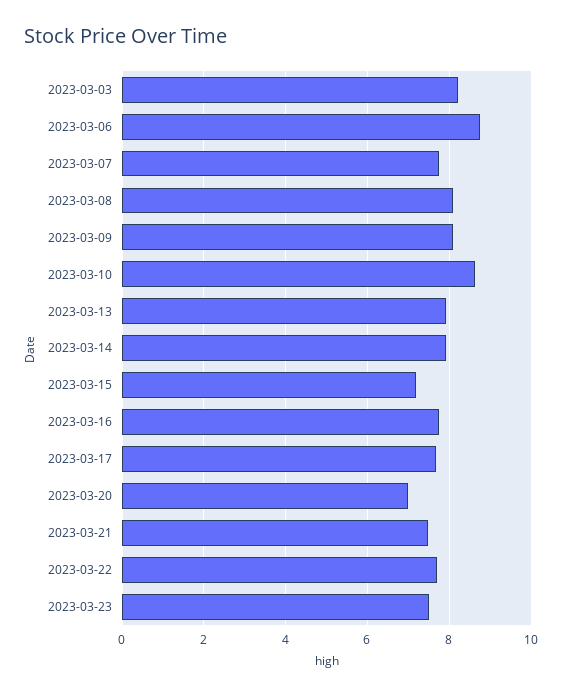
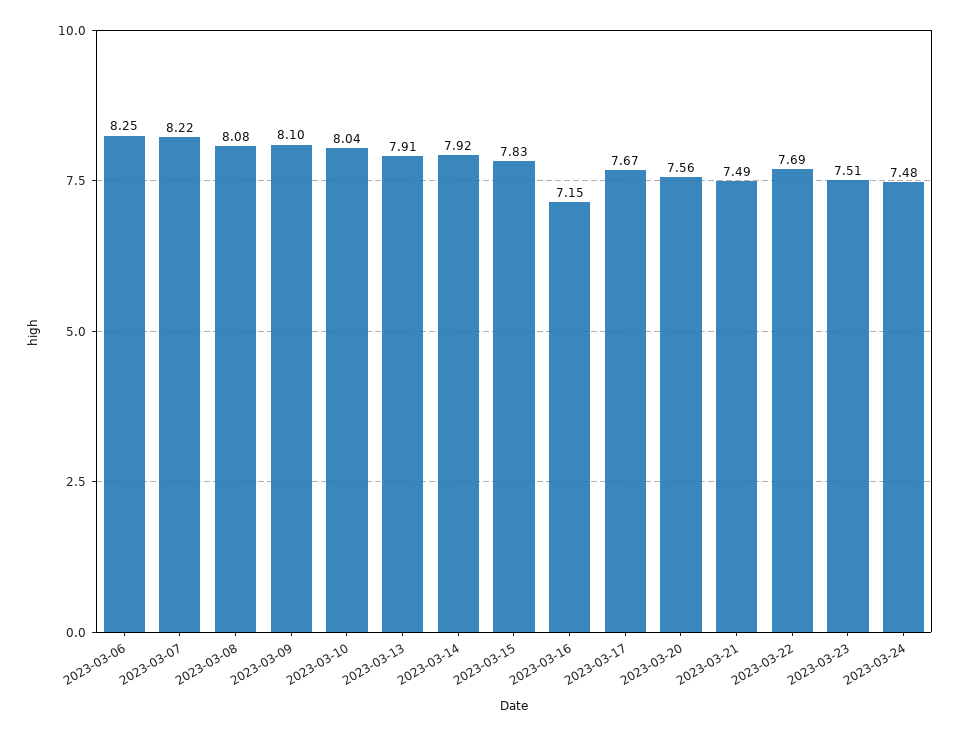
2023-03-03: 8.2 -> none
2023-03-06: 8.8 -> 8.25
2023-03-07: 7.8 -> 8.22
2023-03-10: 8.6 -> 8.04
2023-03-15: 7.2 -> 7.83
2023-03-16: 7.8 -> 7.15
2023-03-20: 7 -> 7.56
2023-03-24: none -> 7.48

